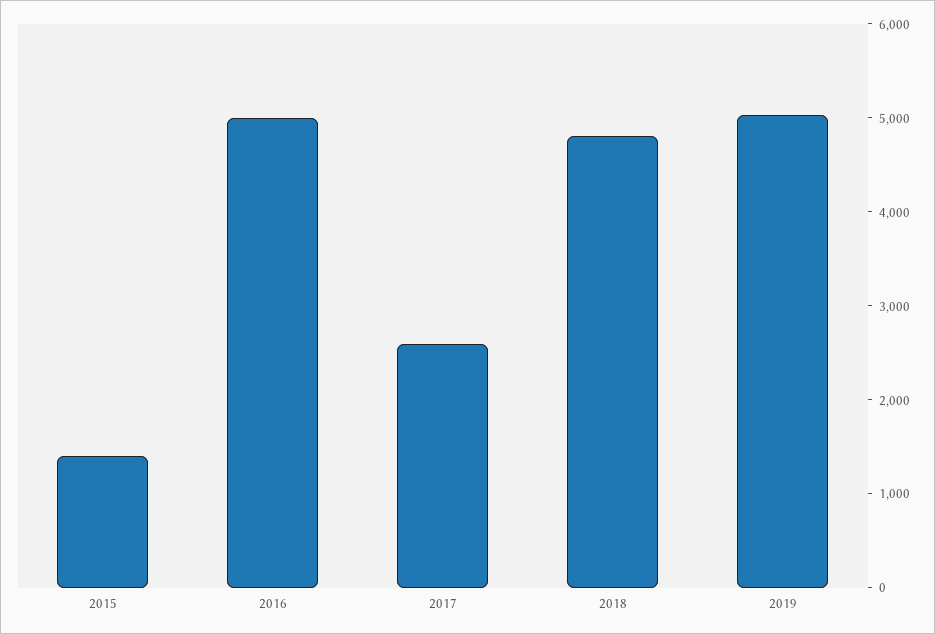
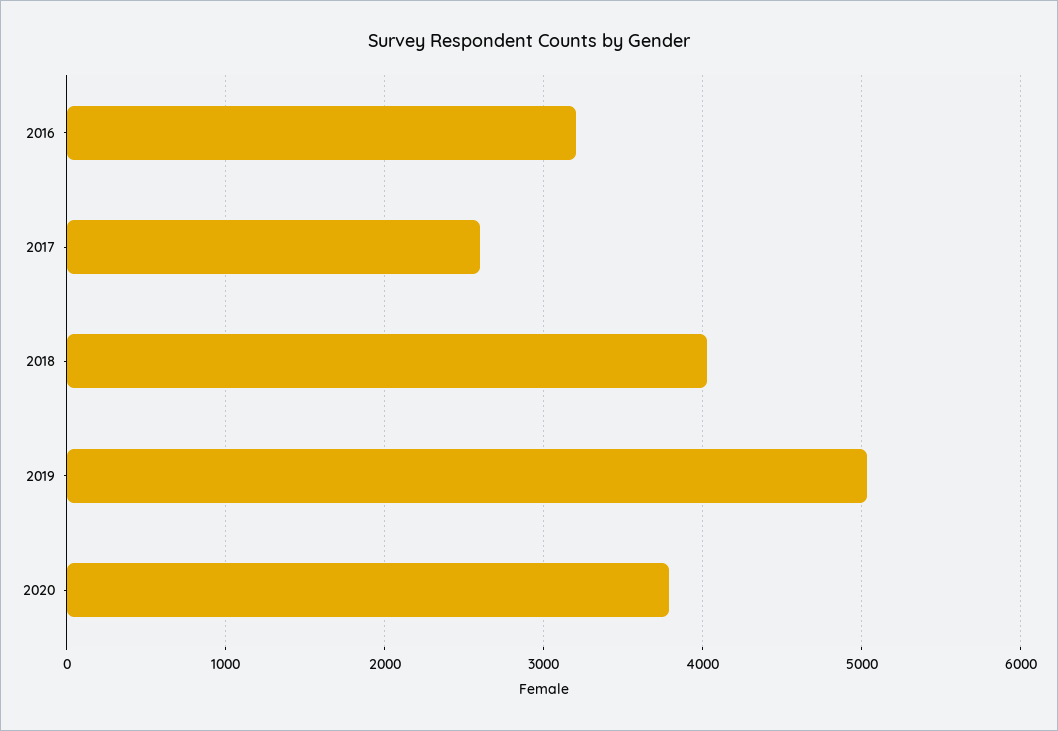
2015: 1400 -> none
2016: 5000 -> 3200
2018: 4800 -> 4000
2020: none -> 3800

